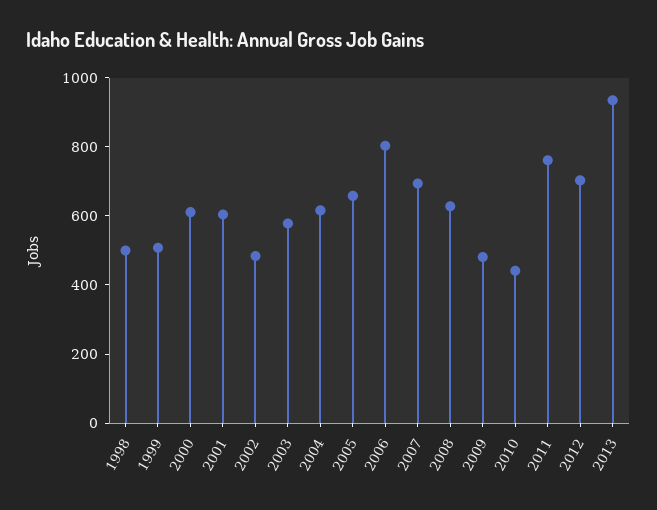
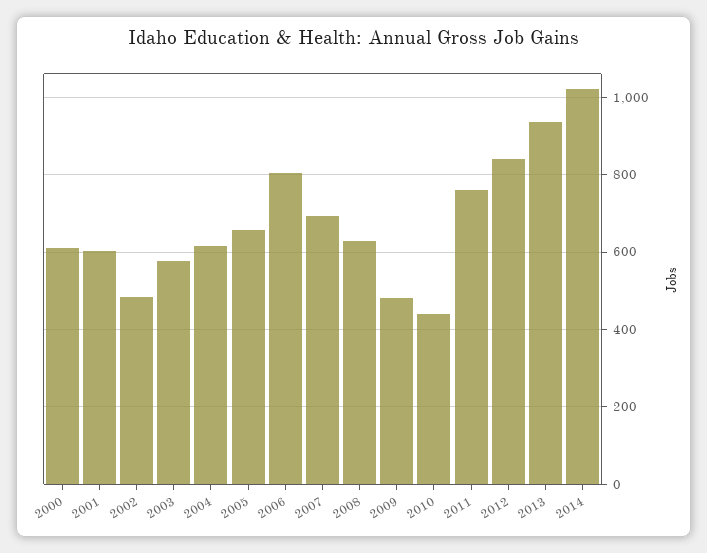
1998: 500 -> none
1999: 500 -> none
2012: 700 -> 840
2014: none -> 1020

